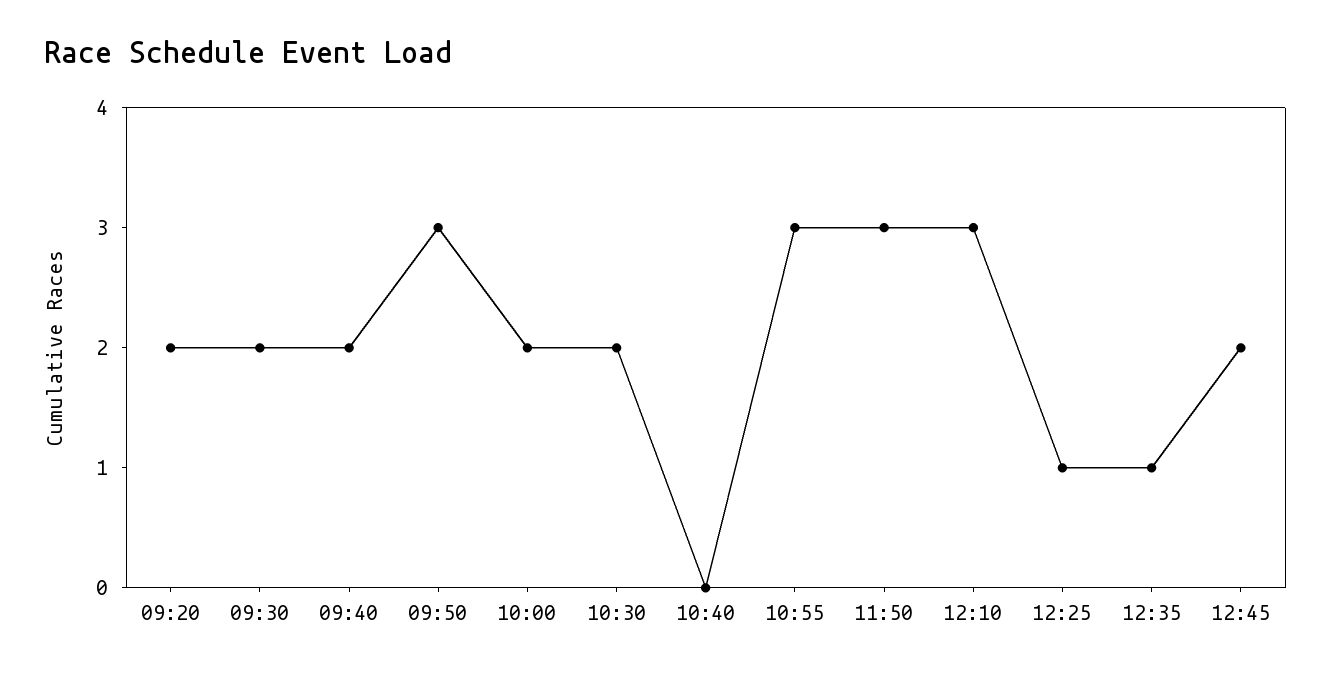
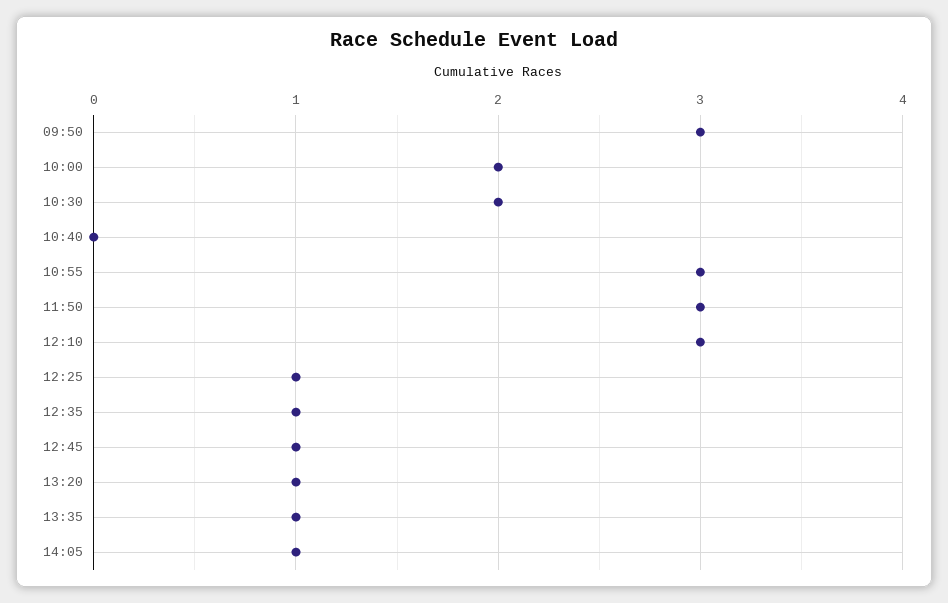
09:20: 2 -> none
09:30: 2 -> none
09:40: 2 -> none
12:45: 2 -> 1
13:20: none -> 1
13:35: none -> 1
14:05: none -> 1

